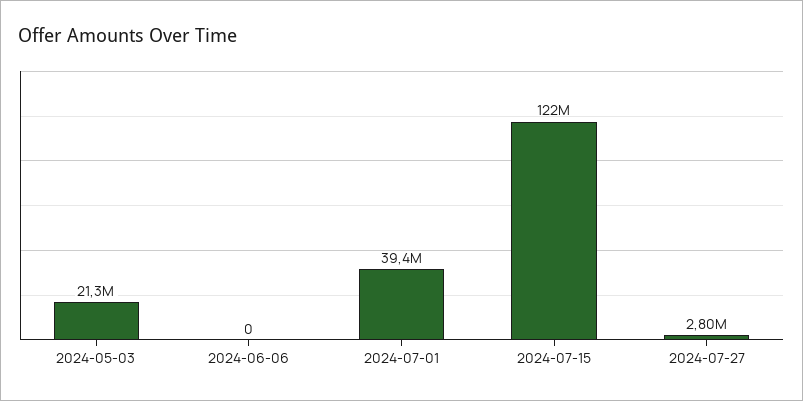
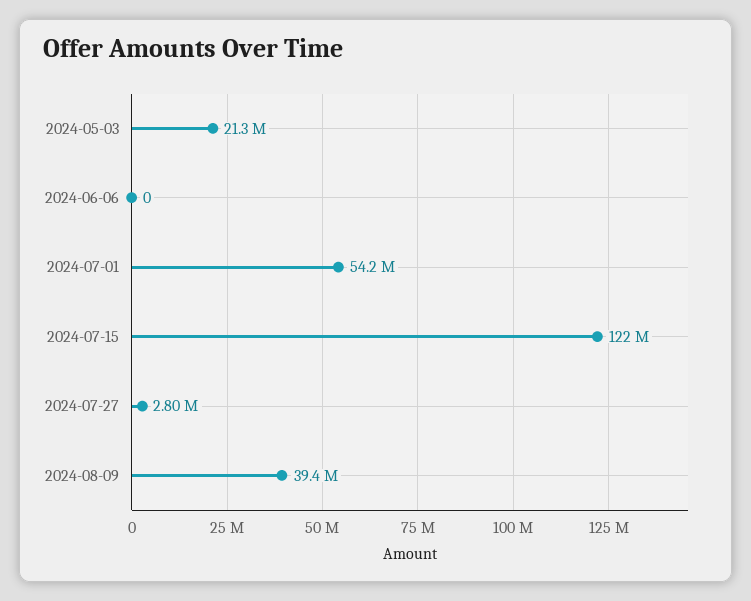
2024-07-01: 39400000 -> 54200000
2024-08-09: none -> 39400000

